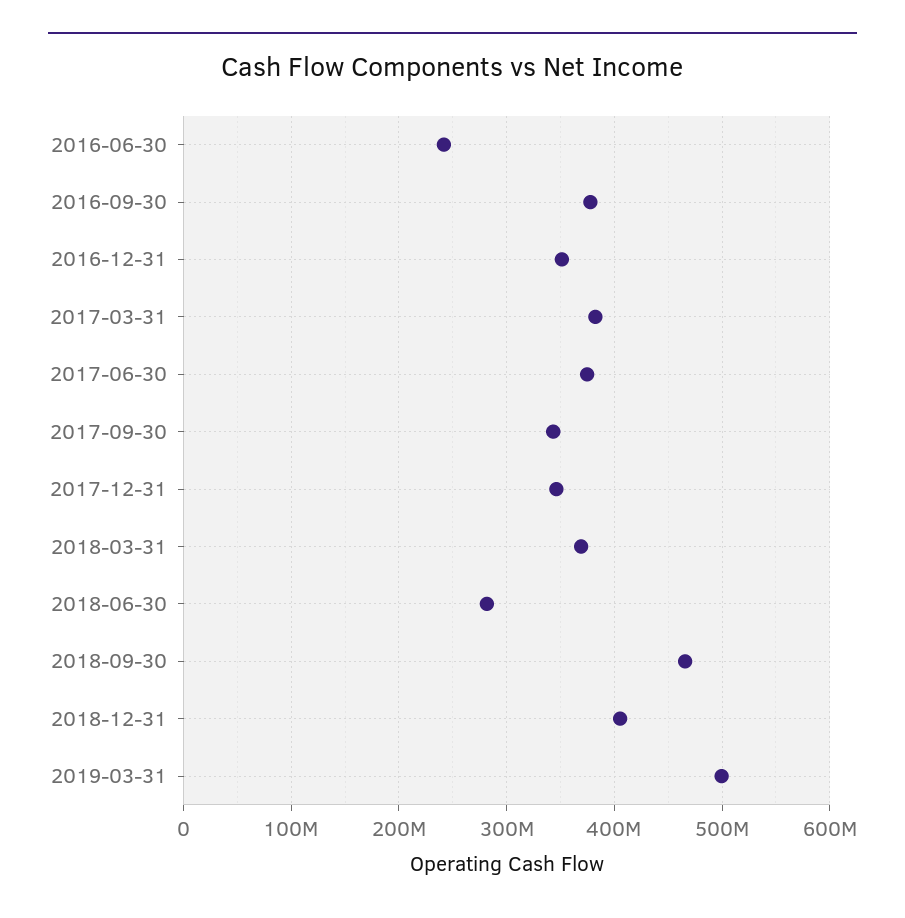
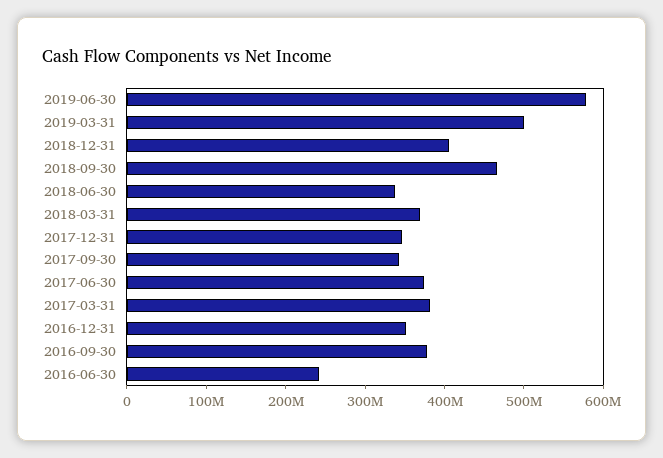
2018-06-30: 280000000 -> 340000000
2019-06-30: none -> 580000000

